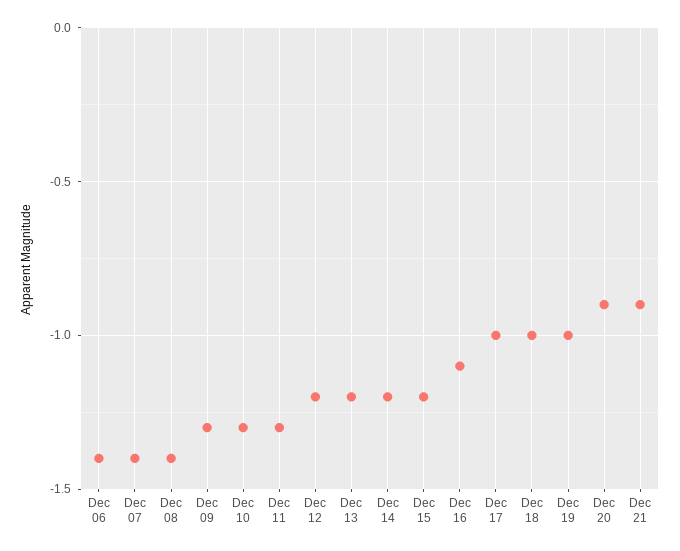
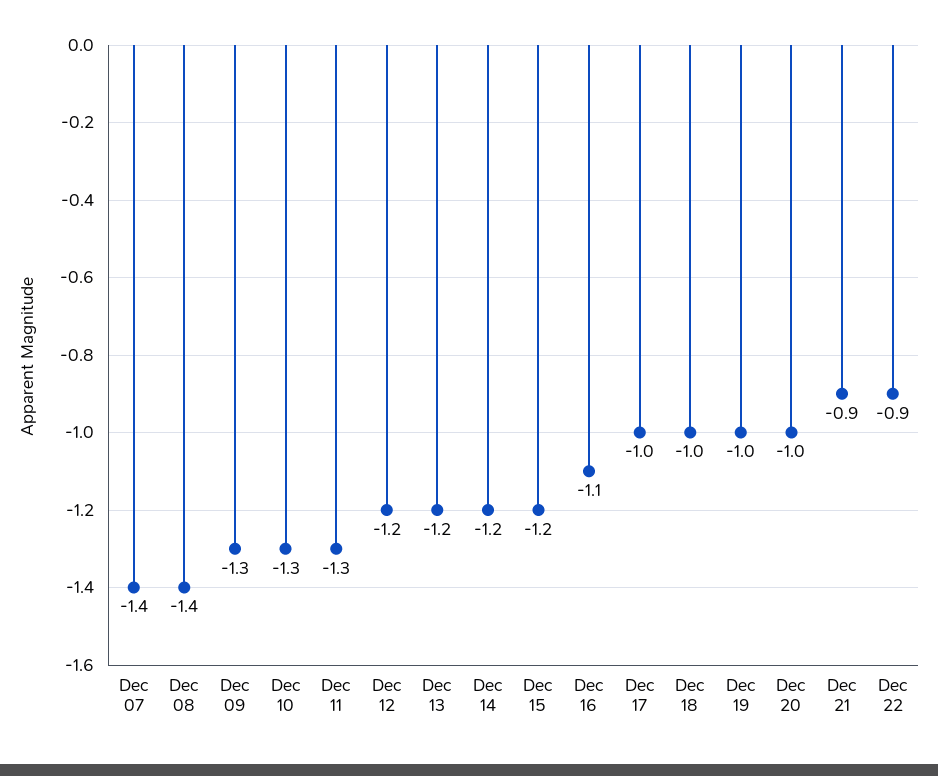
Dec 06: -1.4 -> none
Dec 20: -0.9 -> -1
Dec 22: none -> -0.9

